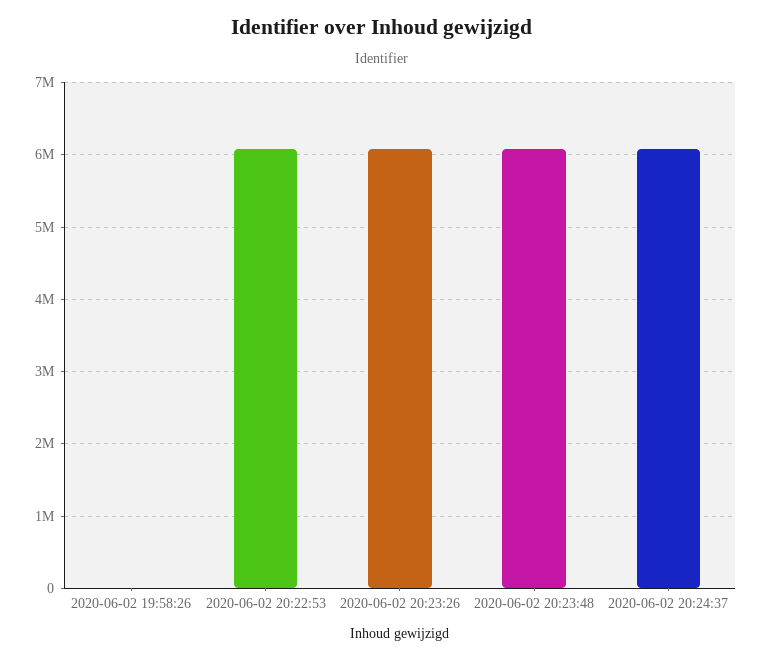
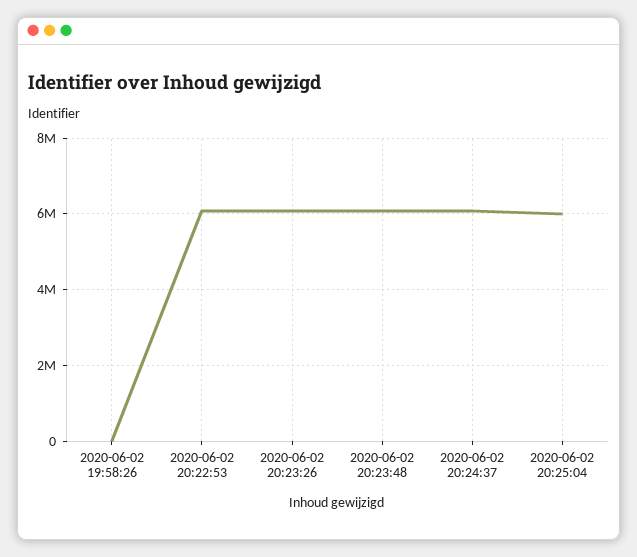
2020-06-02 20:25:04: none -> 6000000

